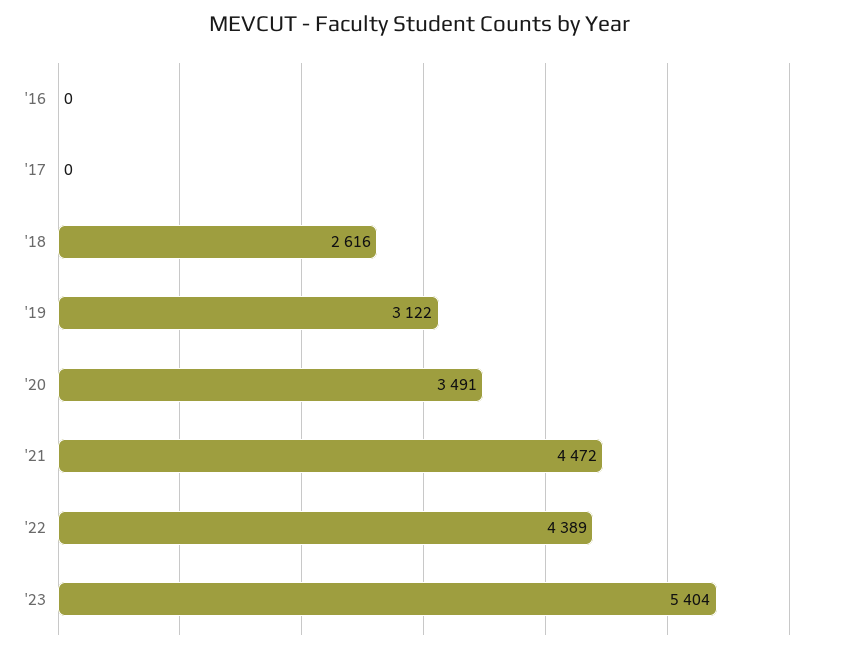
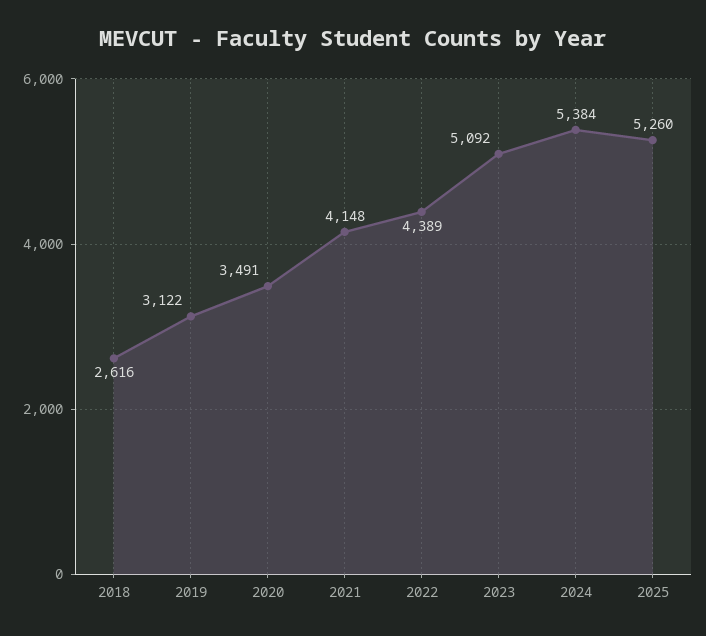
'16: 0 -> none
'17: 0 -> none
'21: 4472 -> 4148
'23: 5404 -> 5092
2024: none -> 5384
2025: none -> 5260

